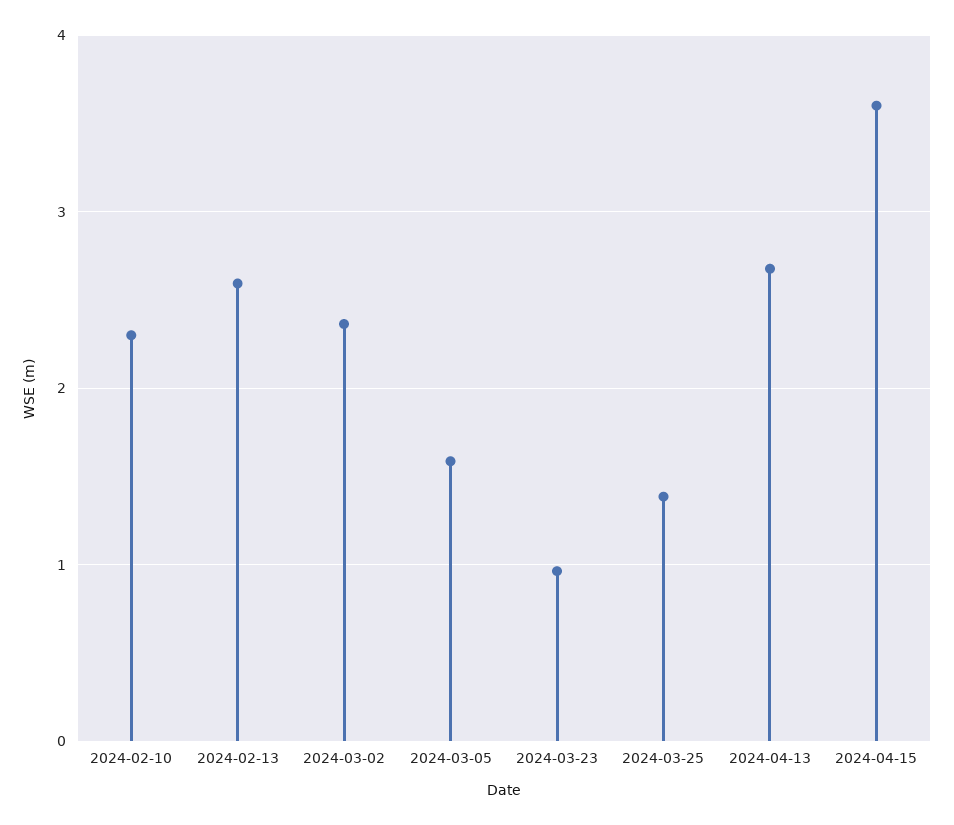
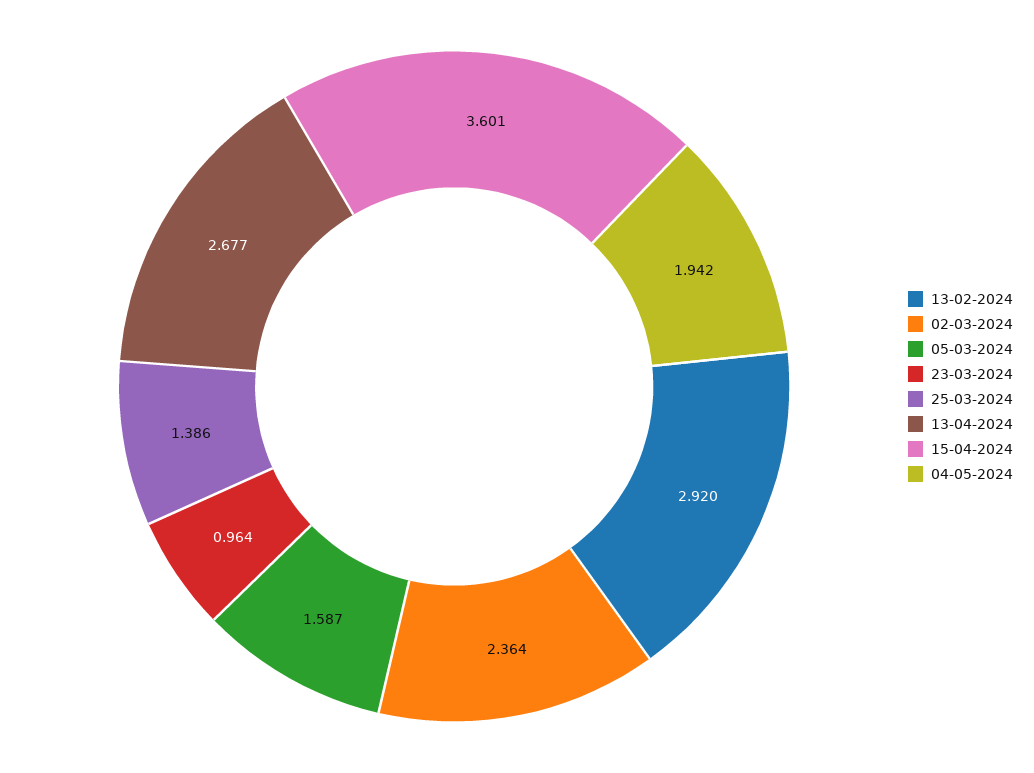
2024-02-10: 2.3 -> none
2024-02-13: 2.6 -> 2.92
04-05-2024: none -> 1.942

